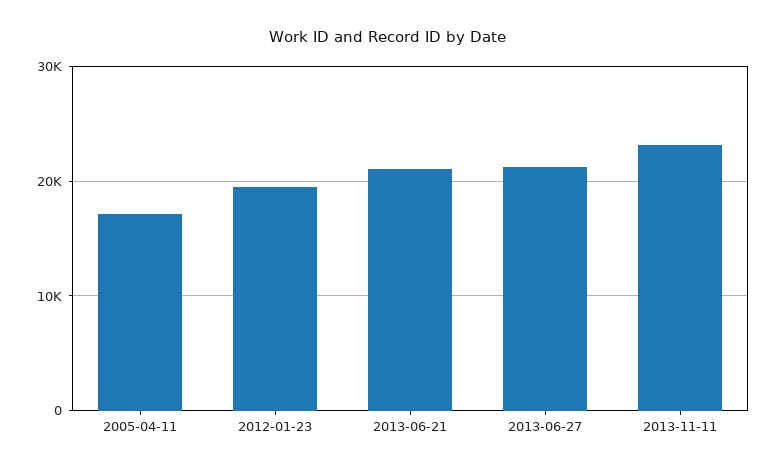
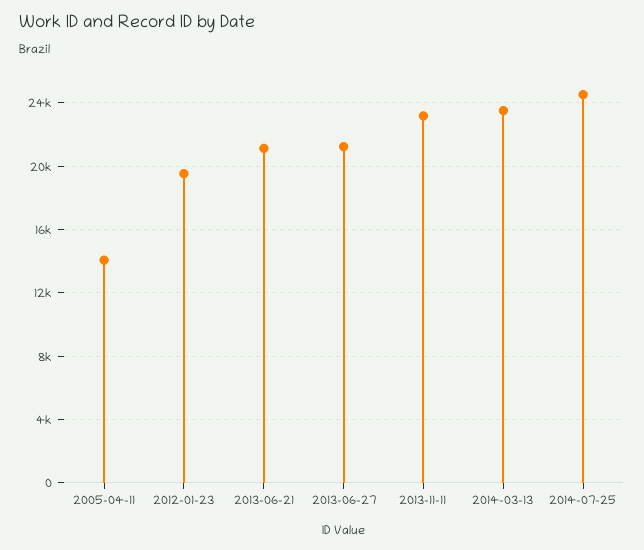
2005-04-11: 17000 -> 14000
2014-03-13: none -> 23500
2014-07-25: none -> 24500

